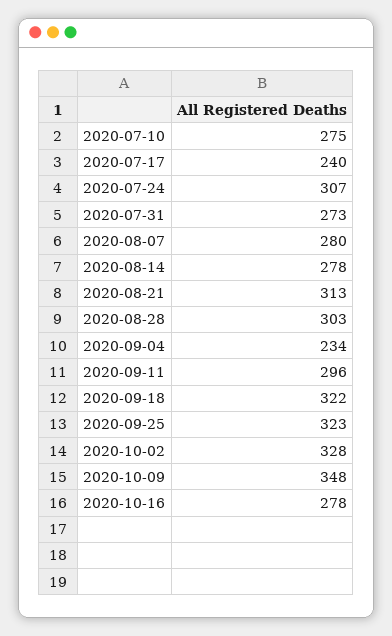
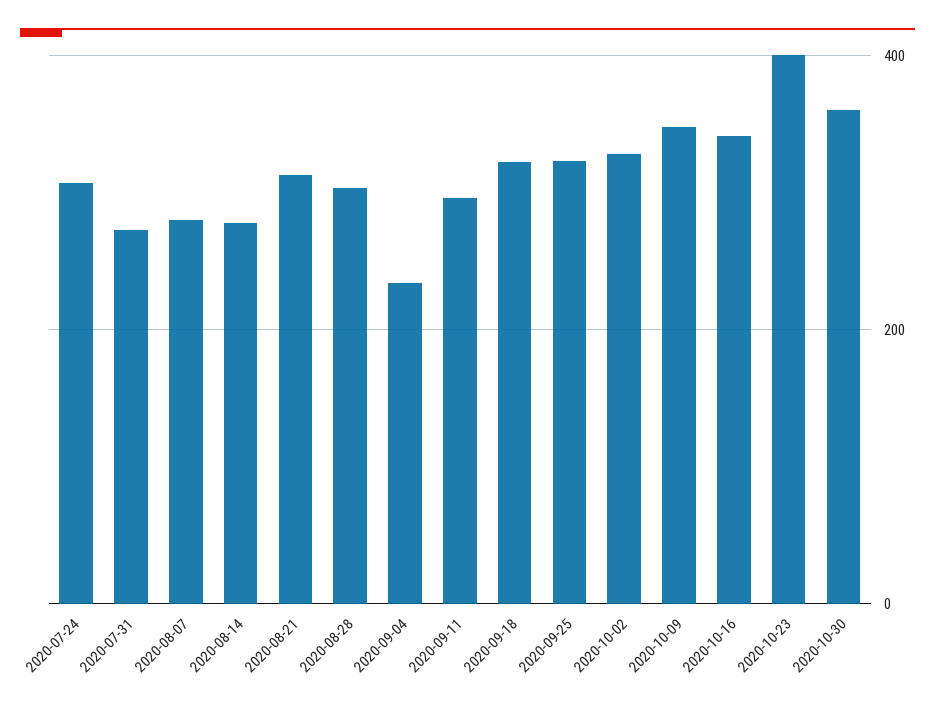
2020-07-10: 275 -> none
2020-07-17: 240 -> none
2020-10-16: 278 -> 340
2020-10-23: none -> 400
2020-10-30: none -> 360

